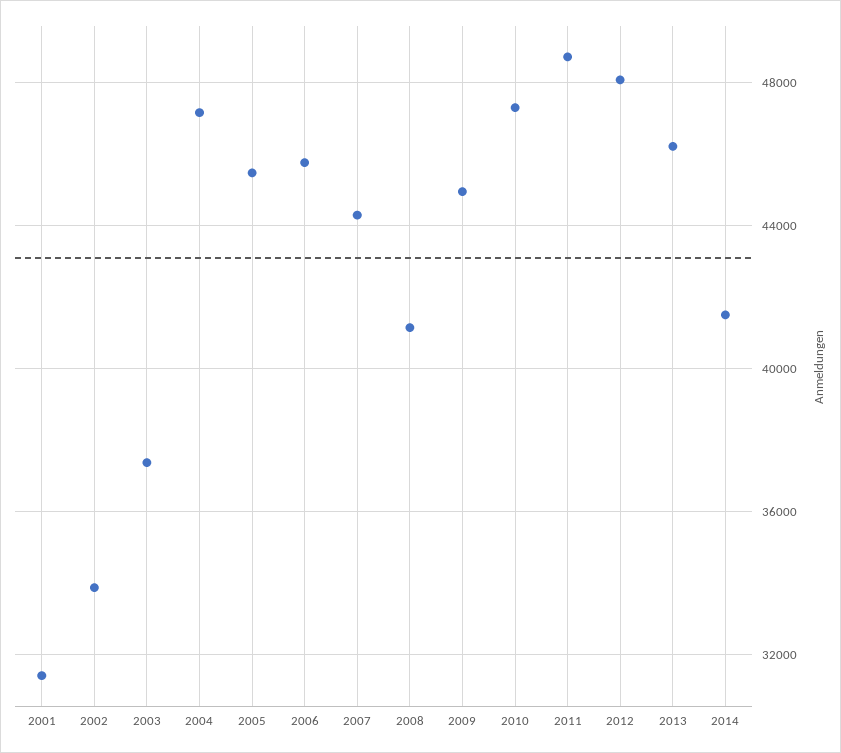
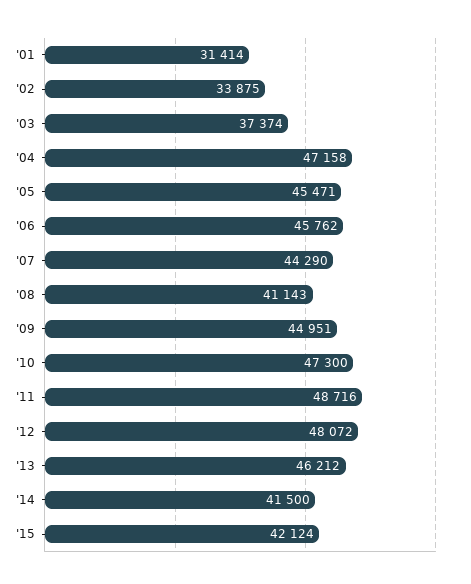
'15: none -> 42124

